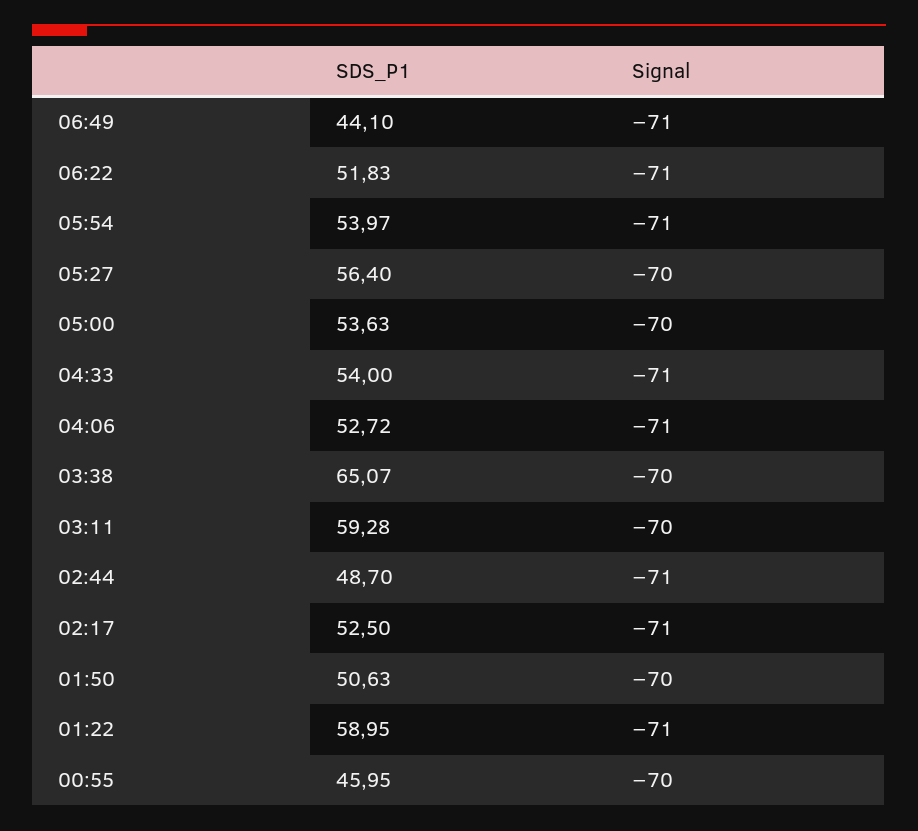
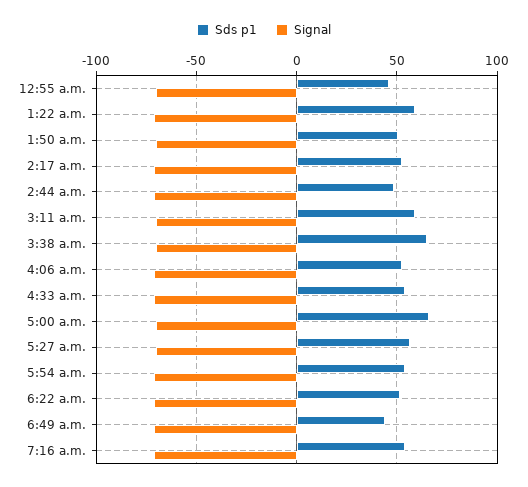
SDS_P1, 05:00: 53.63 -> 65
SDS_P1, 7:16 a.m.: none -> 55
Signal, 7:16 a.m.: none -> -70

